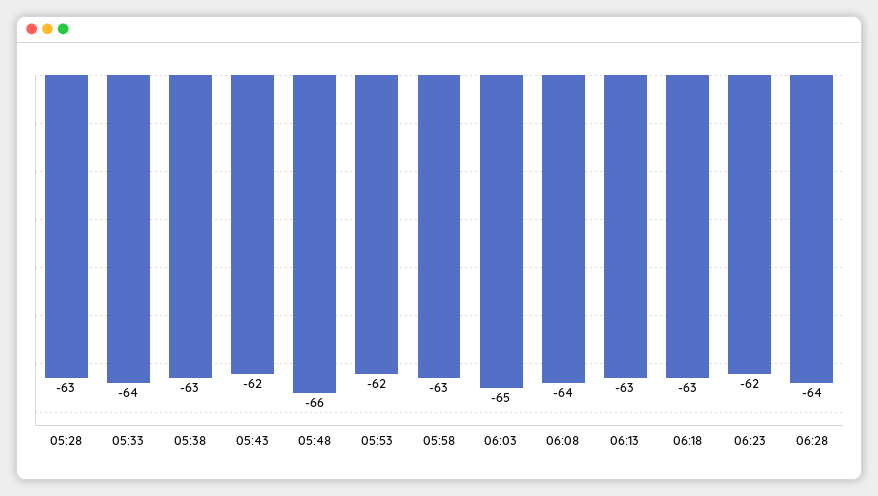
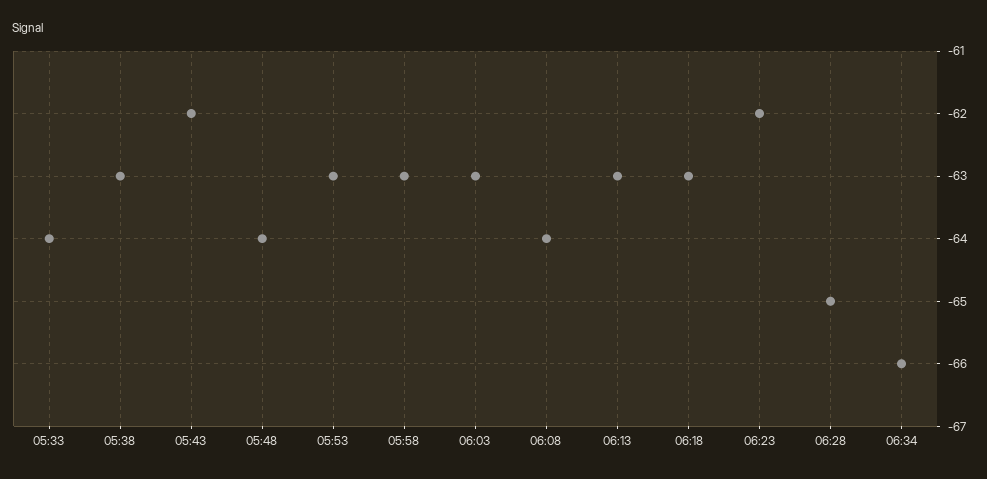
05:28: -63 -> none
05:48: -66 -> -64
05:53: -62 -> -63
06:03: -65 -> -63
06:28: -64 -> -65
06:34: none -> -66

